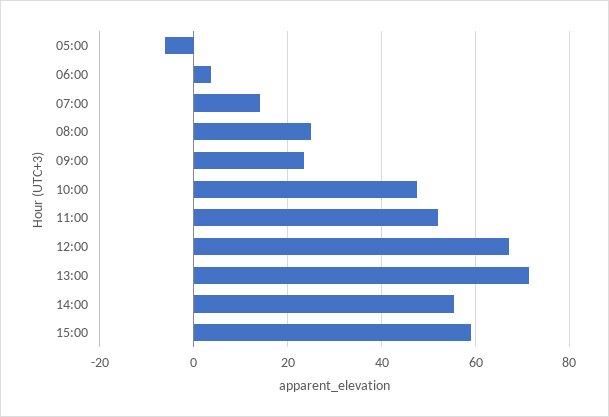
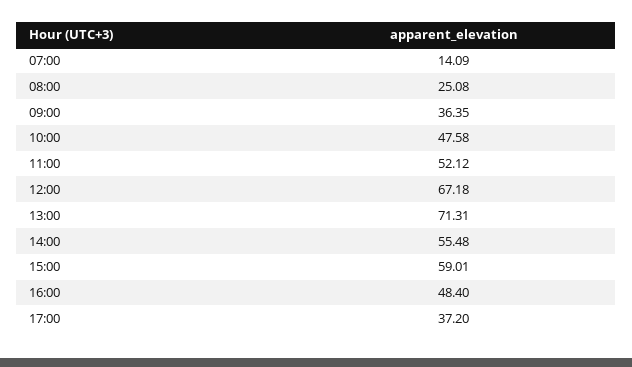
05:00: -6 -> none
06:00: 4 -> none
09:00: 24 -> 36.35
16:00: none -> 48.4
17:00: none -> 37.2

